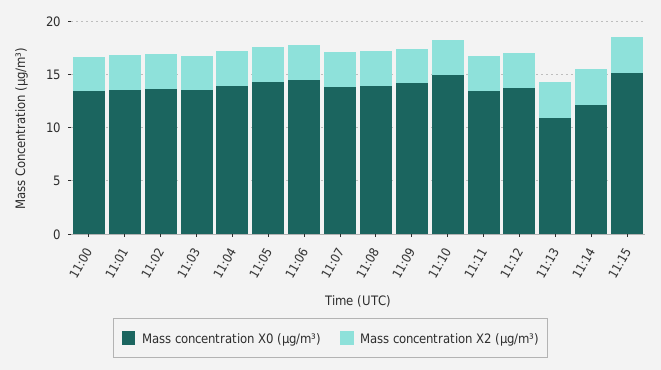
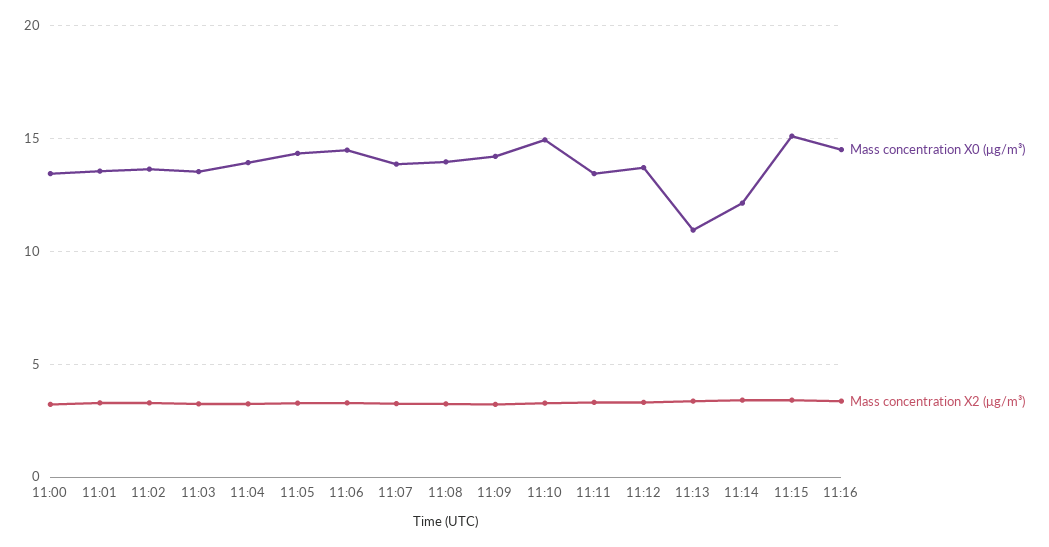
Mass concentration X0 (μg/m³), 11:16: none -> 14.5
Mass concentration X2 (μg/m³), 11:16: none -> 3.5

